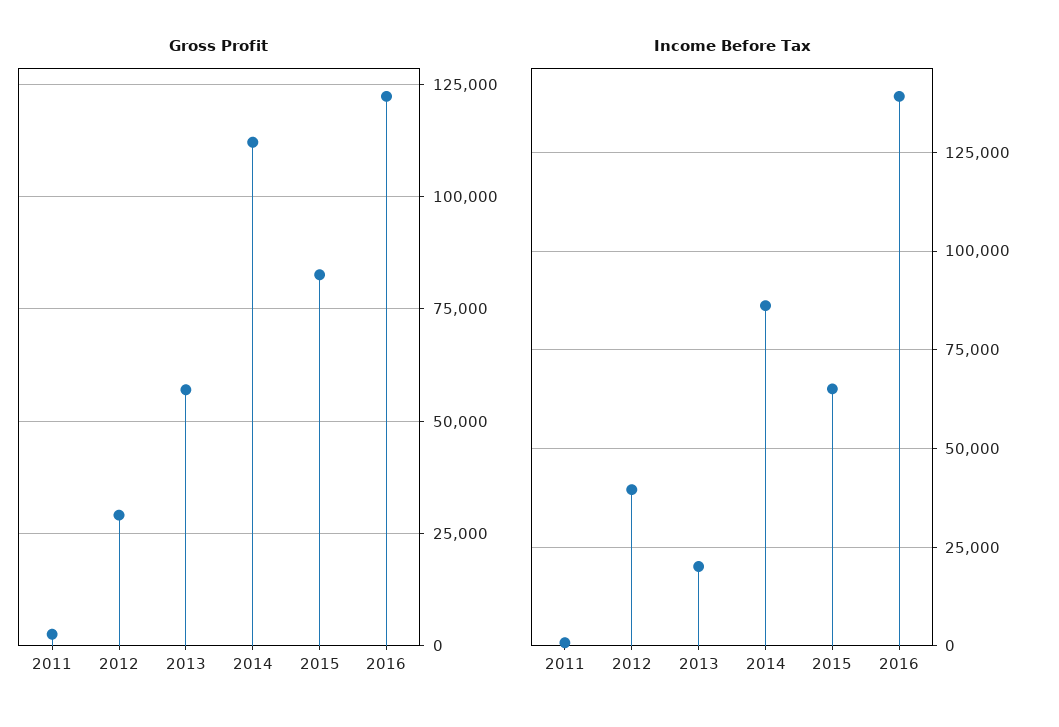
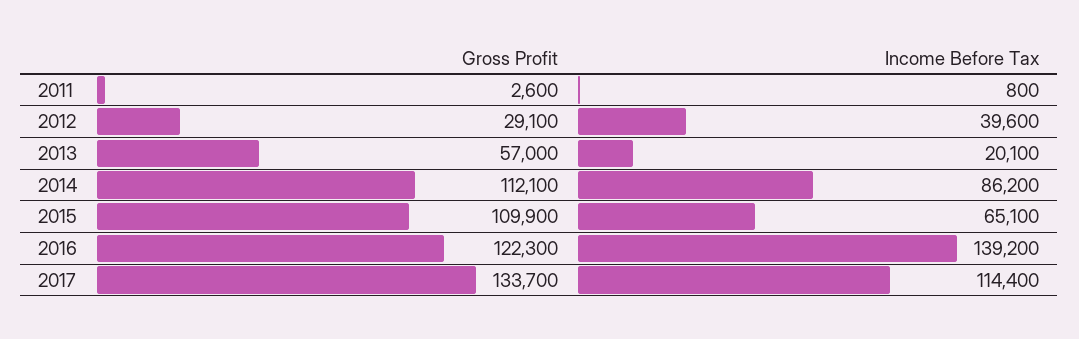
Gross Profit, 2015: 82500 -> 109900
Gross Profit, 2017: none -> 133700
Income Before Tax, 2017: none -> 114400

